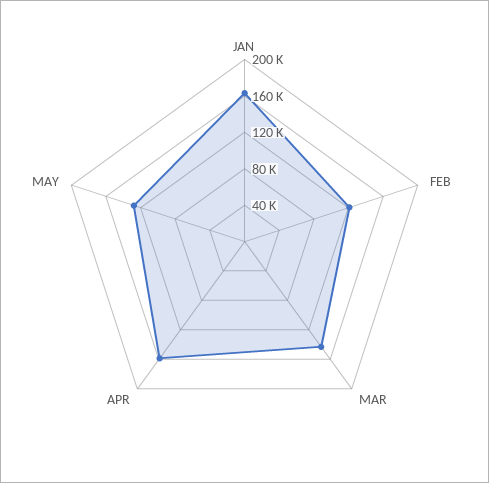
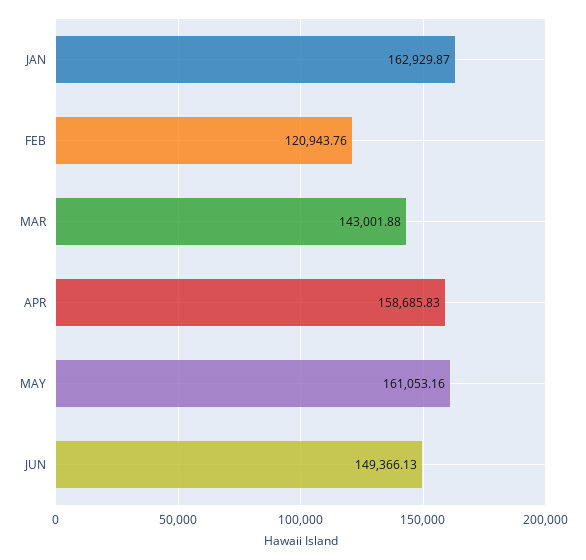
MAY: 130000 -> 161053.16
JUN: none -> 149366.13

